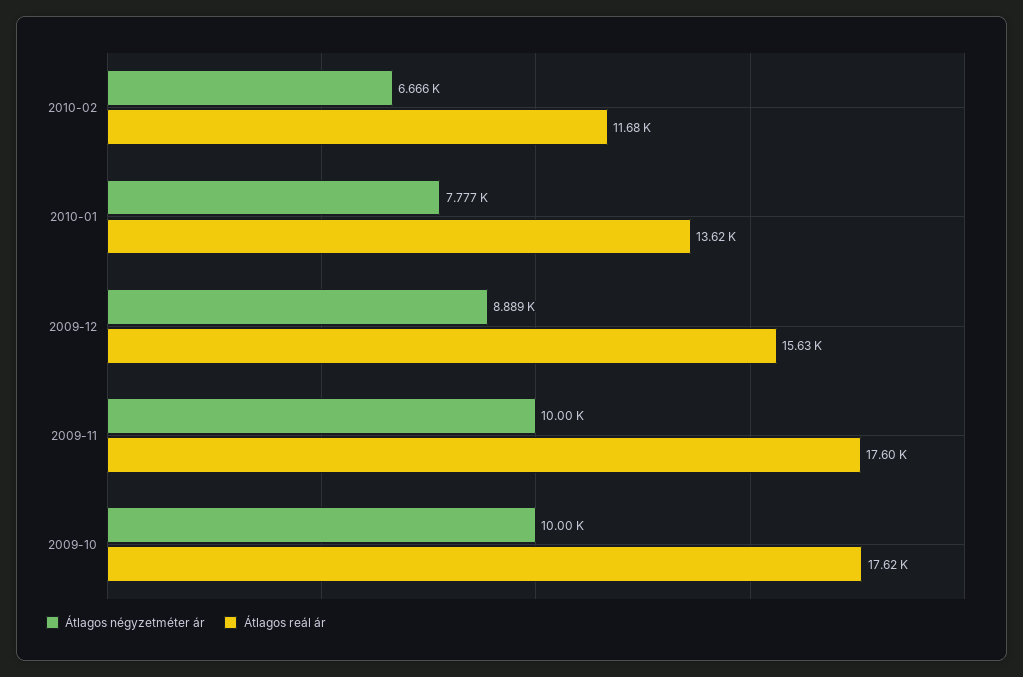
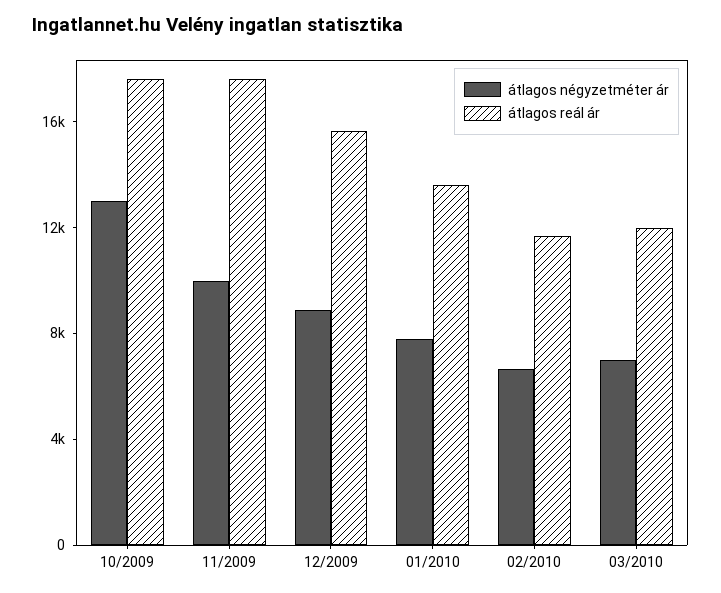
Átlagos négyzetméter ár, 2009-10: 10000 -> 13000
Átlagos négyzetméter ár, 03/2010: none -> 7000
Átlagos reál ár, 03/2010: none -> 12000

